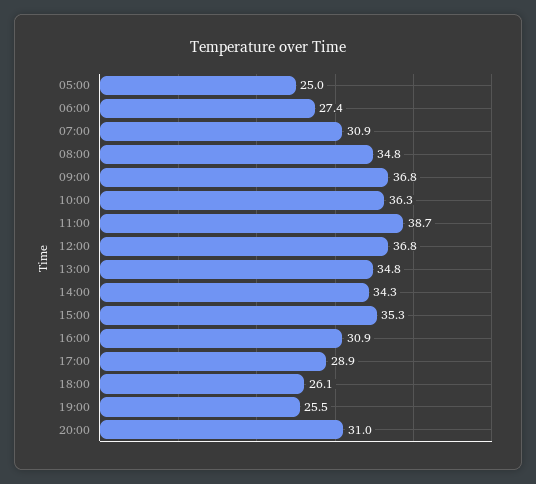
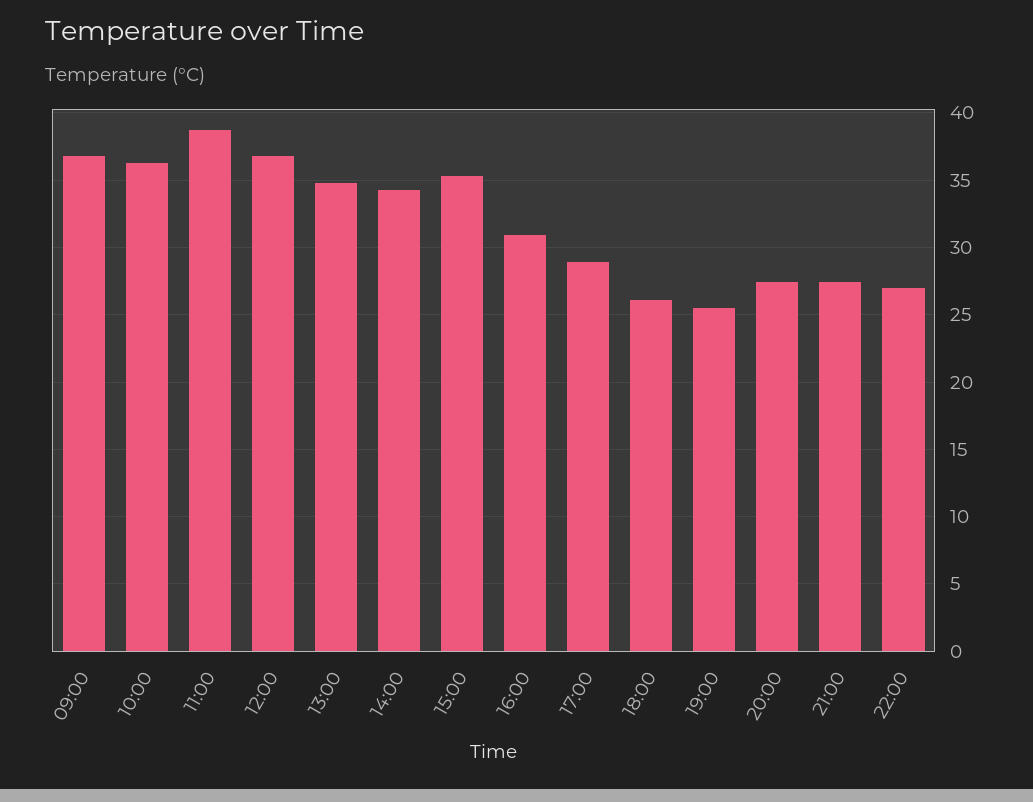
05:00: 25 -> none
06:00: 27.4 -> none
07:00: 30.9 -> none
08:00: 34.8 -> none
20:00: 31 -> 27.5
21:00: none -> 27.5
22:00: none -> 27

